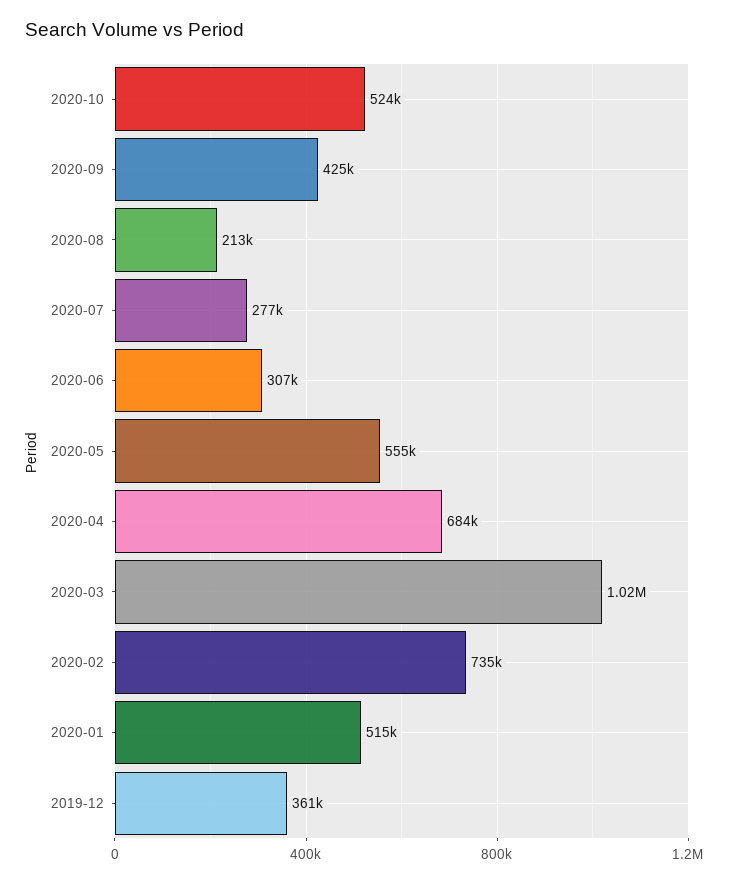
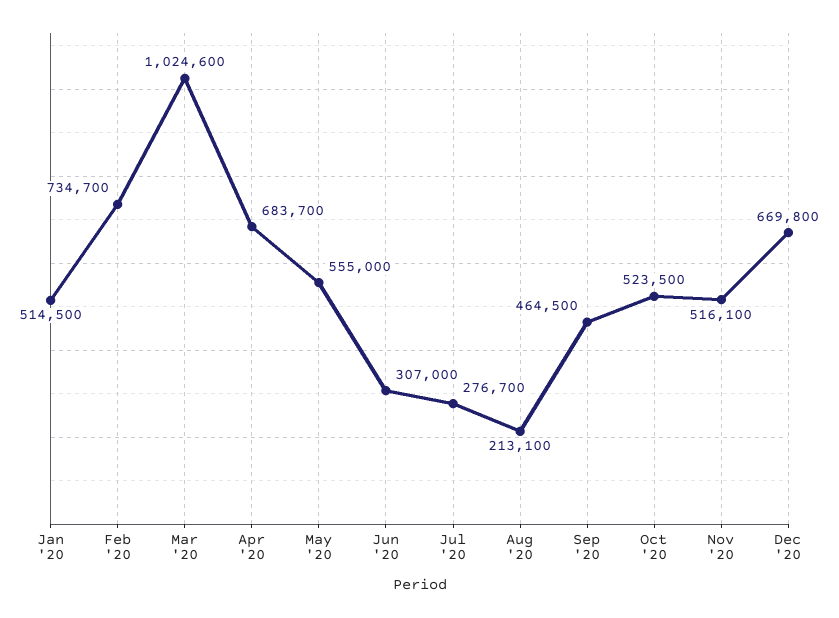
2020-09: 425000 -> 464500
2019-12: 361000 -> none
Nov '20: none -> 516100
Dec '20: none -> 669800

